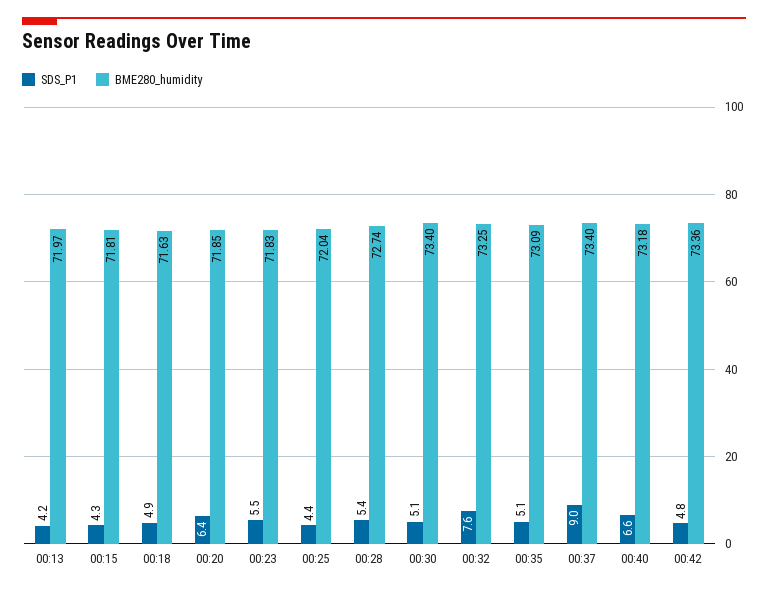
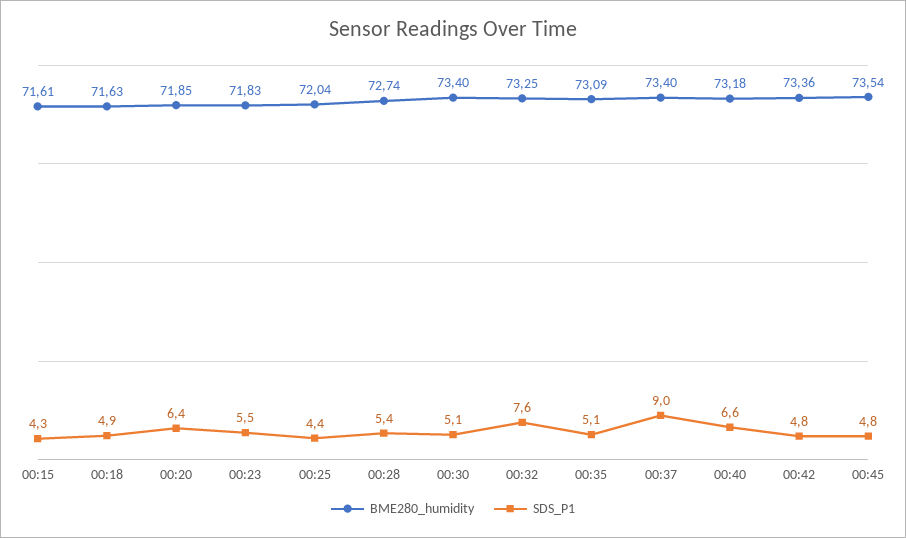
SDS_P1, 00:13: 4.2 -> none
BME280_humidity, 00:13: 71.97 -> none
BME280_humidity, 00:15: 71.81 -> 71.61
BME280_humidity, 00:45: none -> 73.54
SDS_P1, 00:45: none -> 4.8

